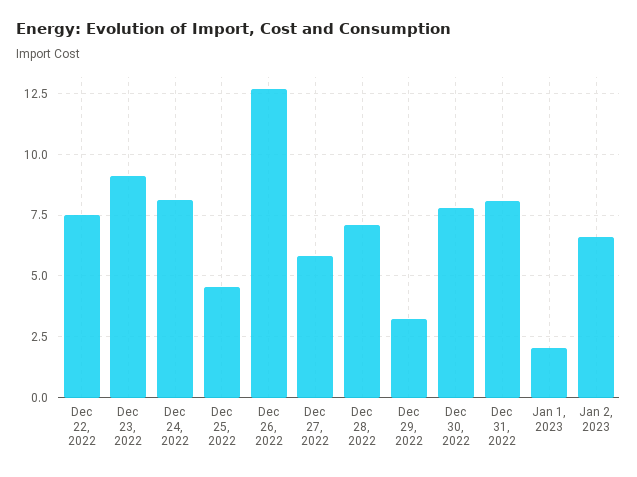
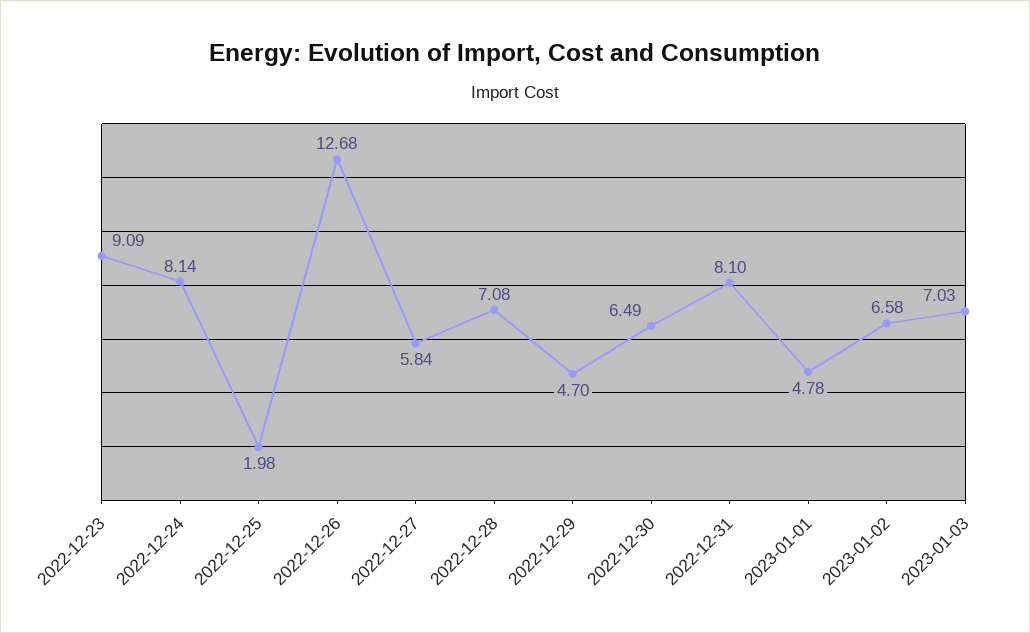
Dec 22, 2022: 7.5 -> none
Dec 25, 2022: 4.5 -> 1.98
Dec 29, 2022: 3.25 -> 4.7
Dec 30, 2022: 7.75 -> 6.49
Jan 1, 2023: 2 -> 4.78
2023-01-03: none -> 7.03

